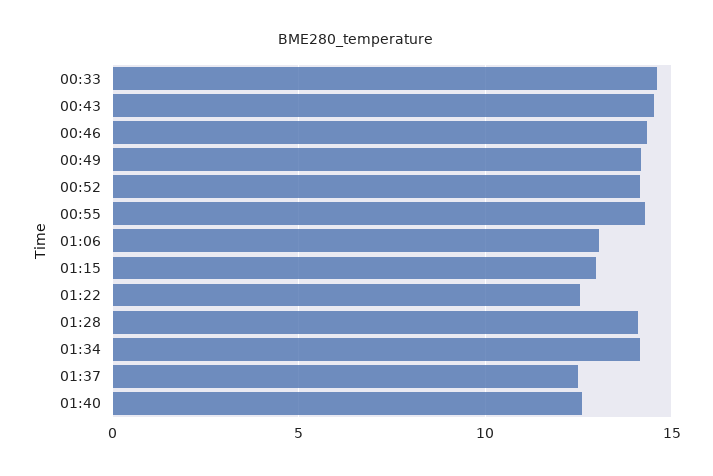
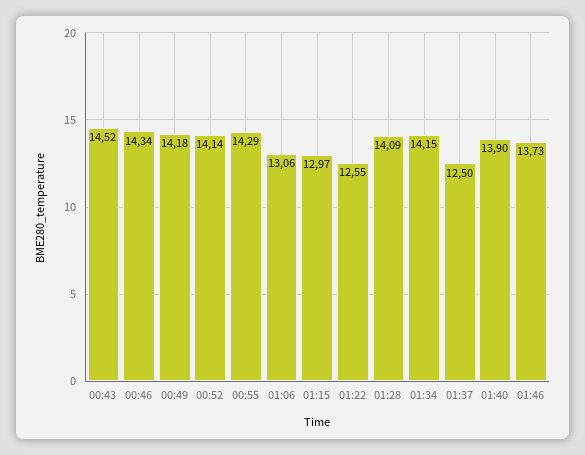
00:33: 14.5 -> none
01:40: 12.5 -> 13.9
01:46: none -> 13.73

